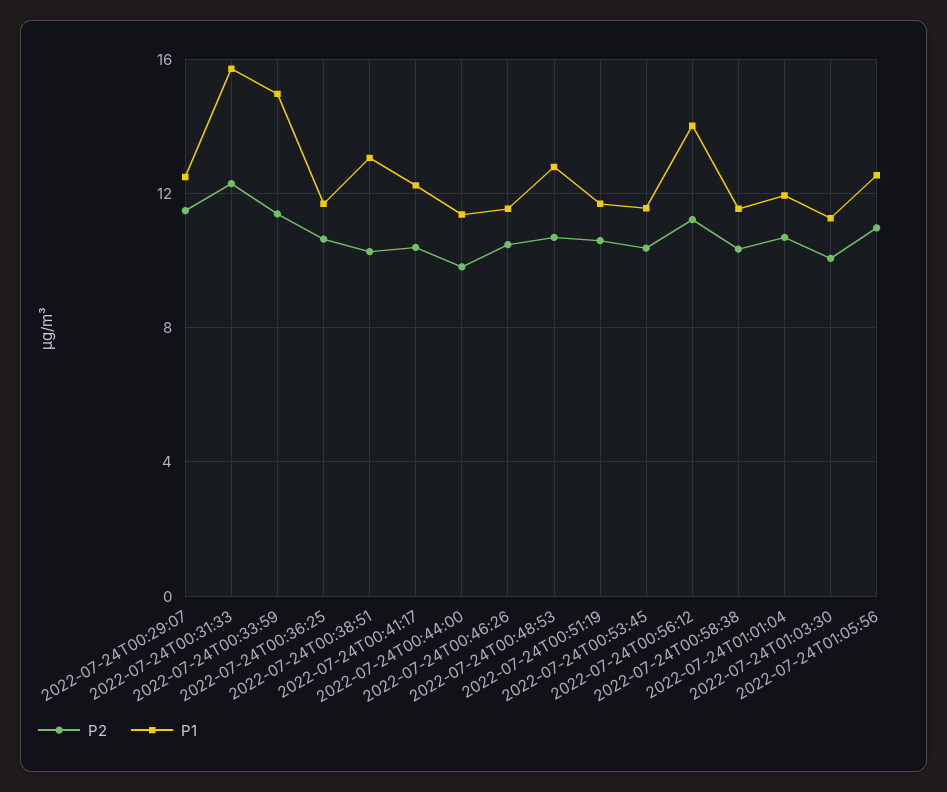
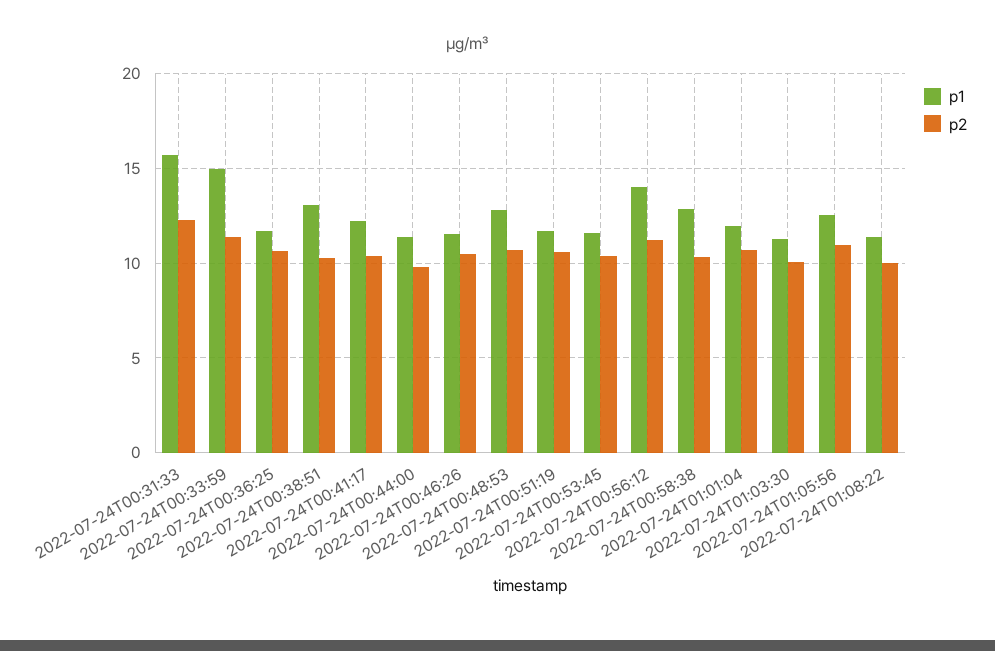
P2, 2022-07-24T00:29:07: 11.5 -> none
P1, 2022-07-24T00:29:07: 12.5 -> none
P1, 2022-07-24T00:58:38: 11.5 -> 13
P1, 2022-07-24T01:08:22: none -> 11.5
P2, 2022-07-24T01:08:22: none -> 10

